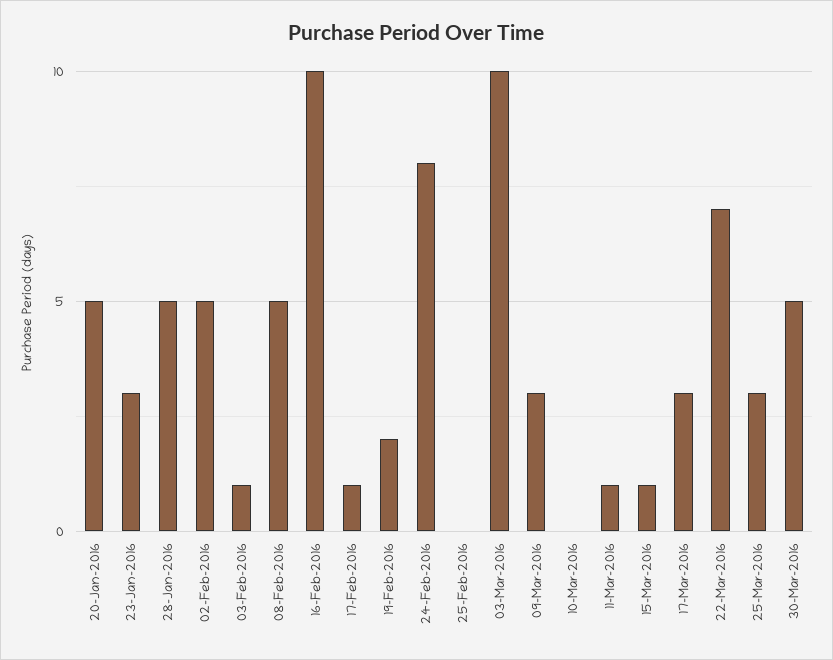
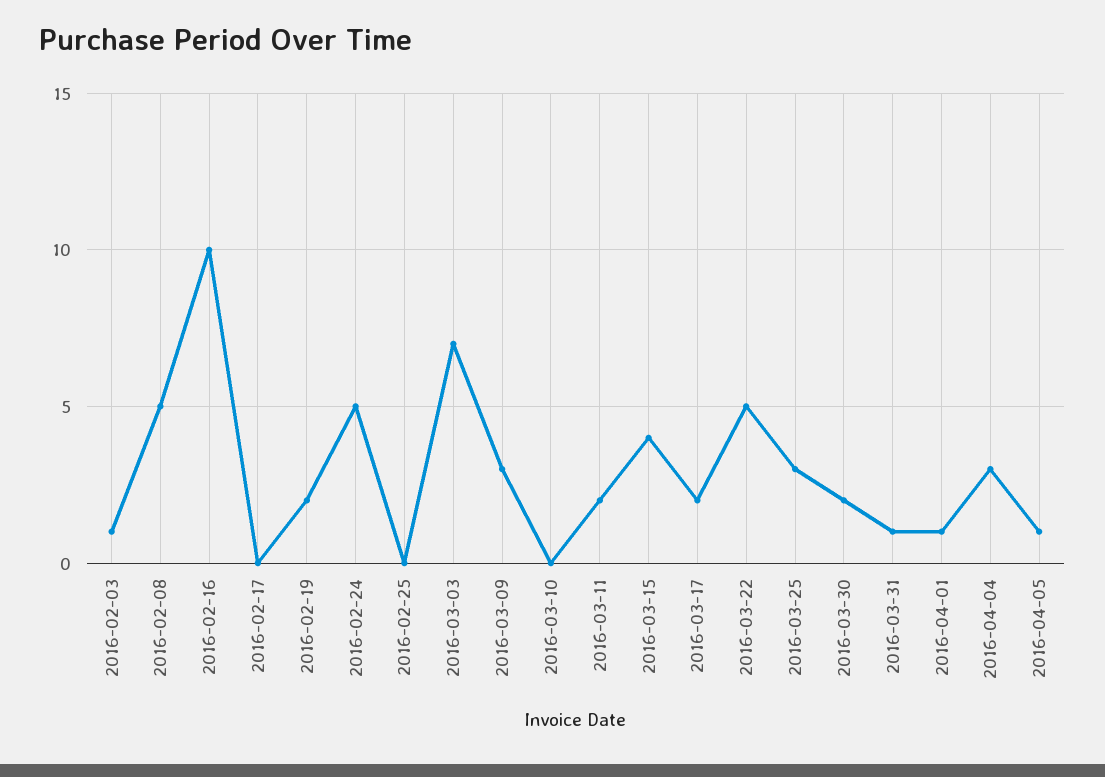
20-Jan-2016: 5 -> none
23-Jan-2016: 3 -> none
28-Jan-2016: 5 -> none
02-Feb-2016: 5 -> none
17-Feb-2016: 1 -> 0
24-Feb-2016: 8 -> 5
03-Mar-2016: 10 -> 7
11-Mar-2016: 1 -> 2
15-Mar-2016: 1 -> 4
17-Mar-2016: 3 -> 2
22-Mar-2016: 7 -> 5
30-Mar-2016: 5 -> 2
2016-03-31: none -> 1
2016-04-01: none -> 1
2016-04-04: none -> 3
2016-04-05: none -> 1

